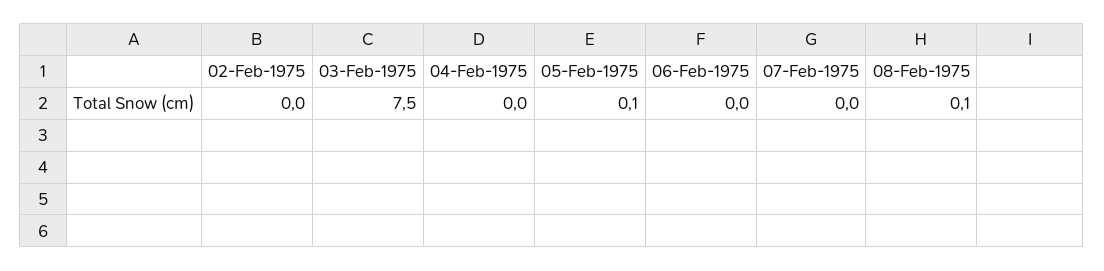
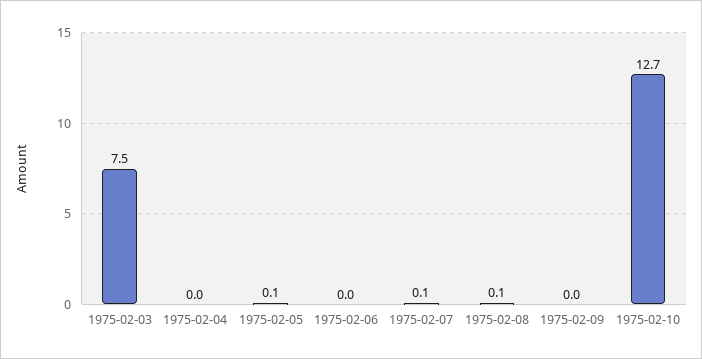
02-Feb-1975: 0 -> none
07-Feb-1975: 0 -> 0.1
1975-02-09: none -> 0
1975-02-10: none -> 12.7

